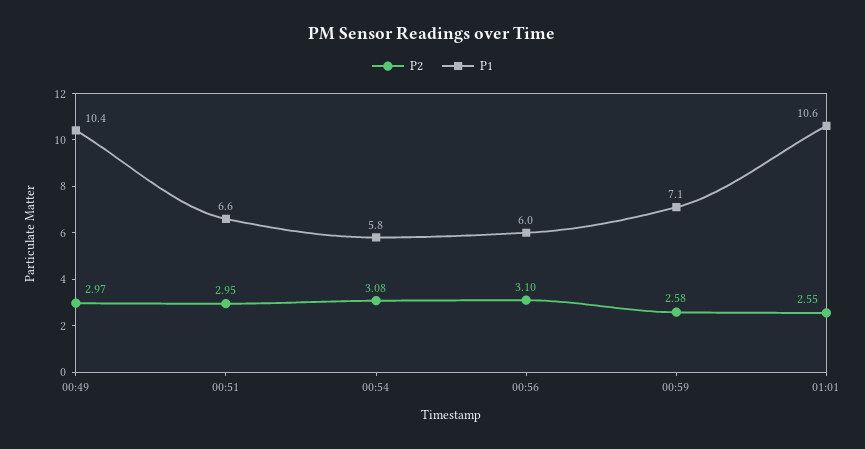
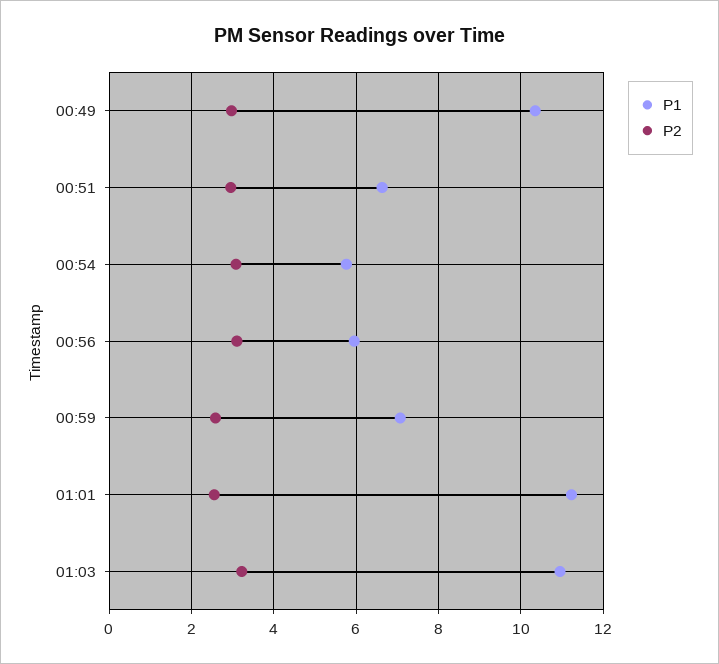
P1, 01:01: 10.6 -> 11.2
P1, 01:03: none -> 11
P2, 01:03: none -> 3.2

